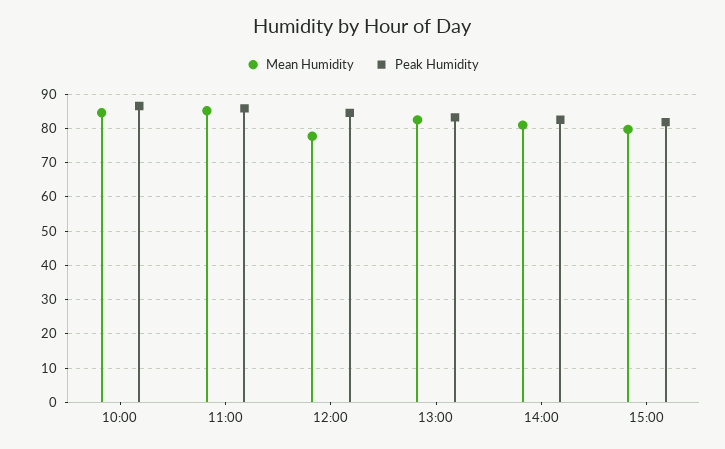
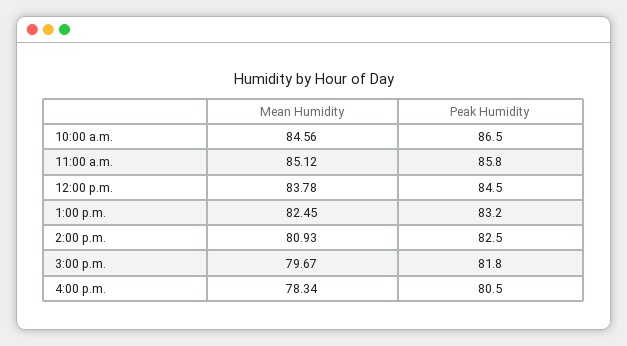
Mean Humidity, 12:00: 78 -> 83.78
Mean Humidity, 4:00 p.m.: none -> 78.34
Peak Humidity, 4:00 p.m.: none -> 80.5

